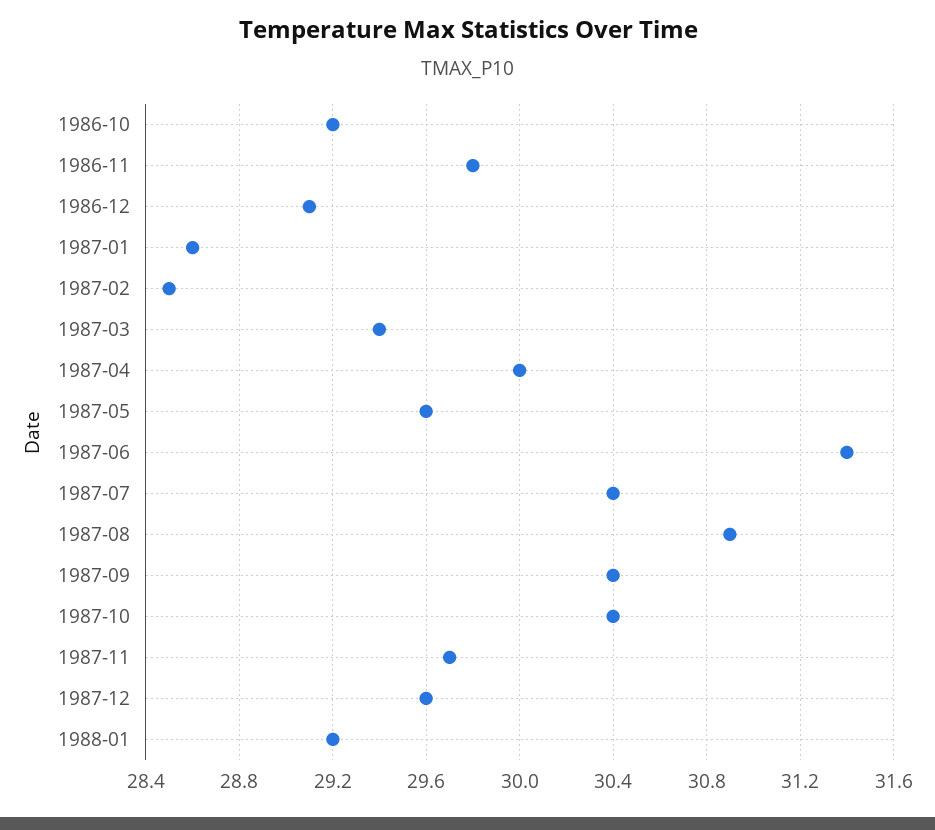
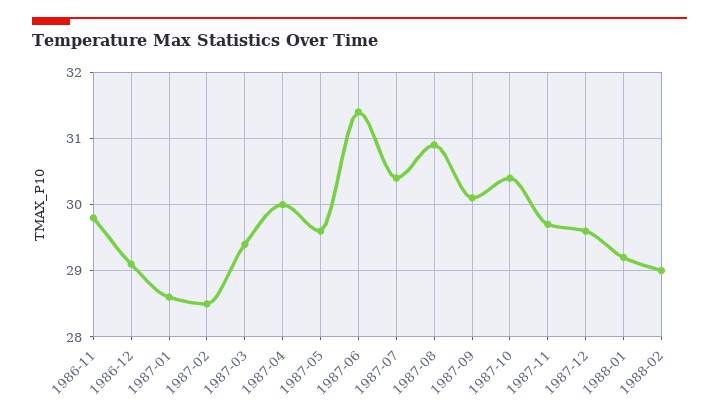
1986-10: 29.2 -> none
1987-09: 30.4 -> 30.1
1988-02: none -> 29

